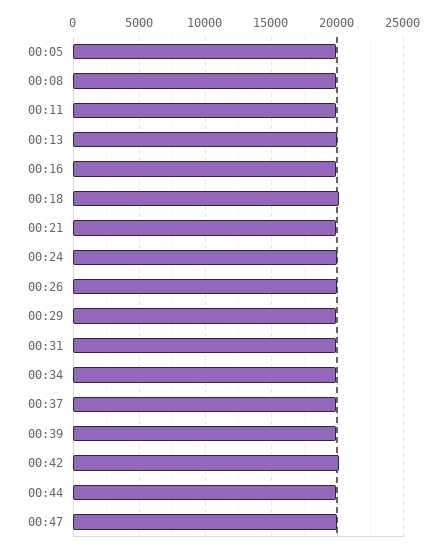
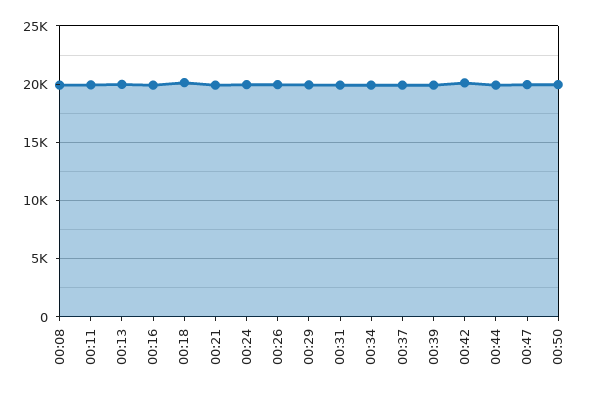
00:05: 20000 -> none
00:50: none -> 20000

